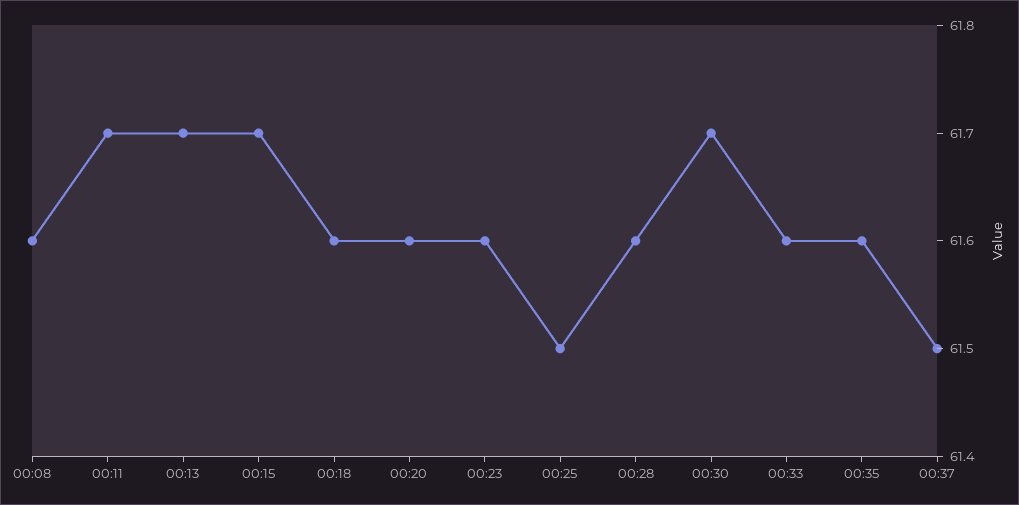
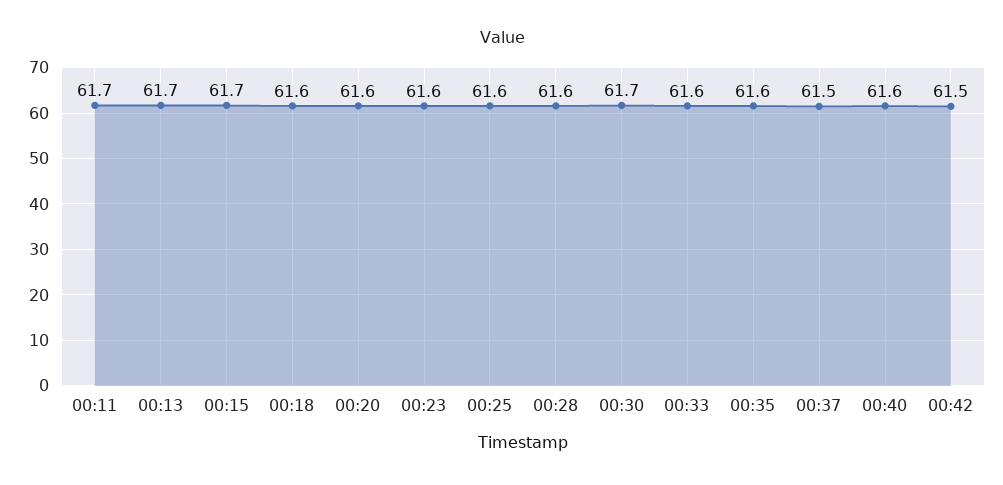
00:08: 61.6 -> none
00:25: 61.5 -> 61.6
00:40: none -> 61.6
00:42: none -> 61.5

